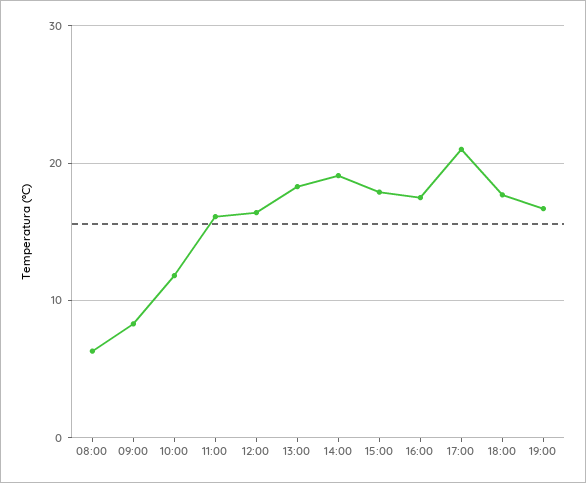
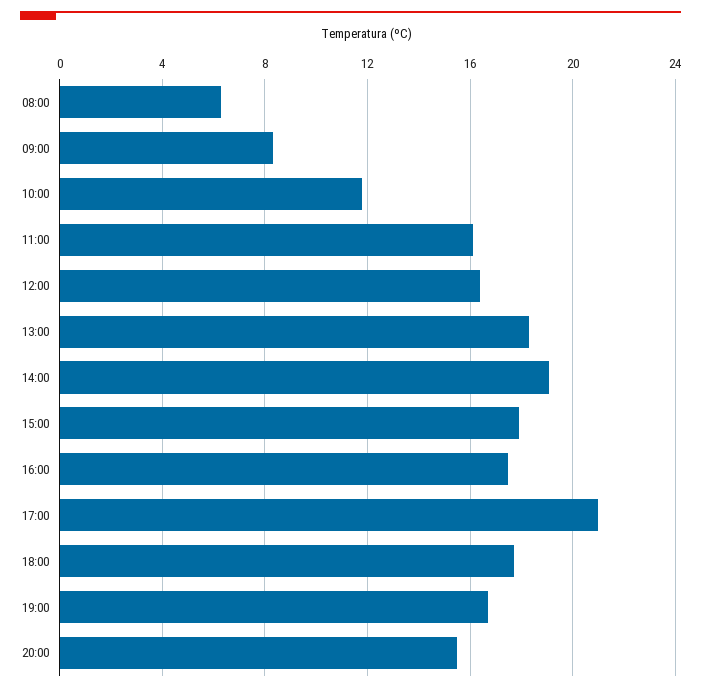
20:00: none -> 15.5

